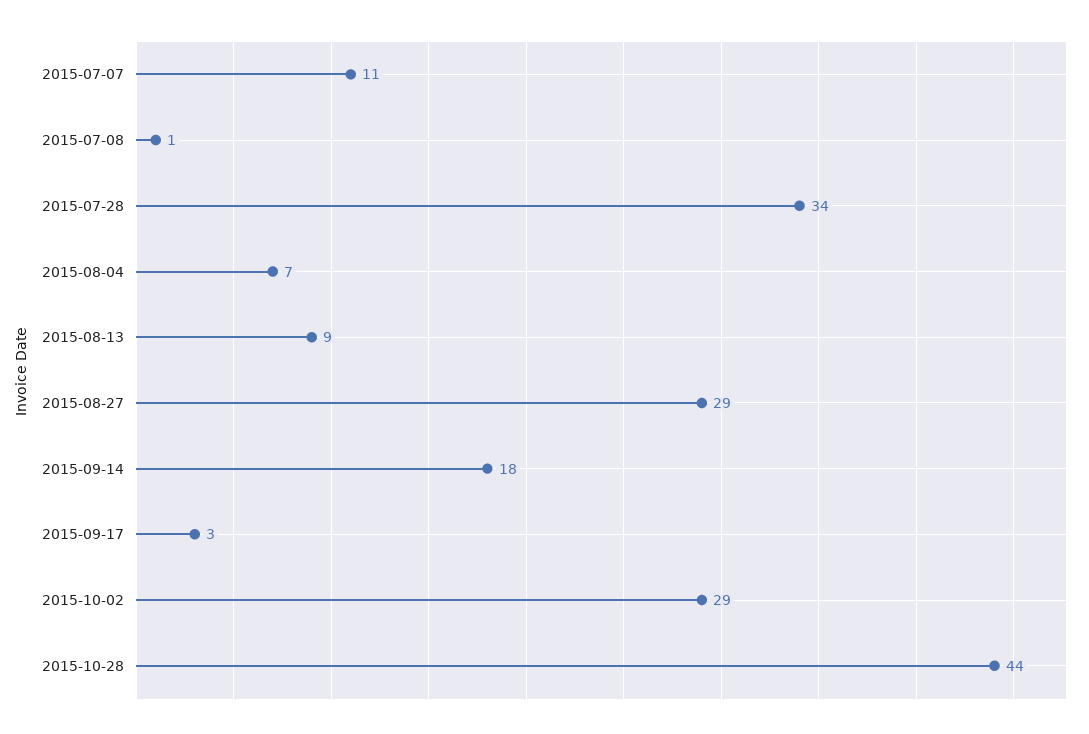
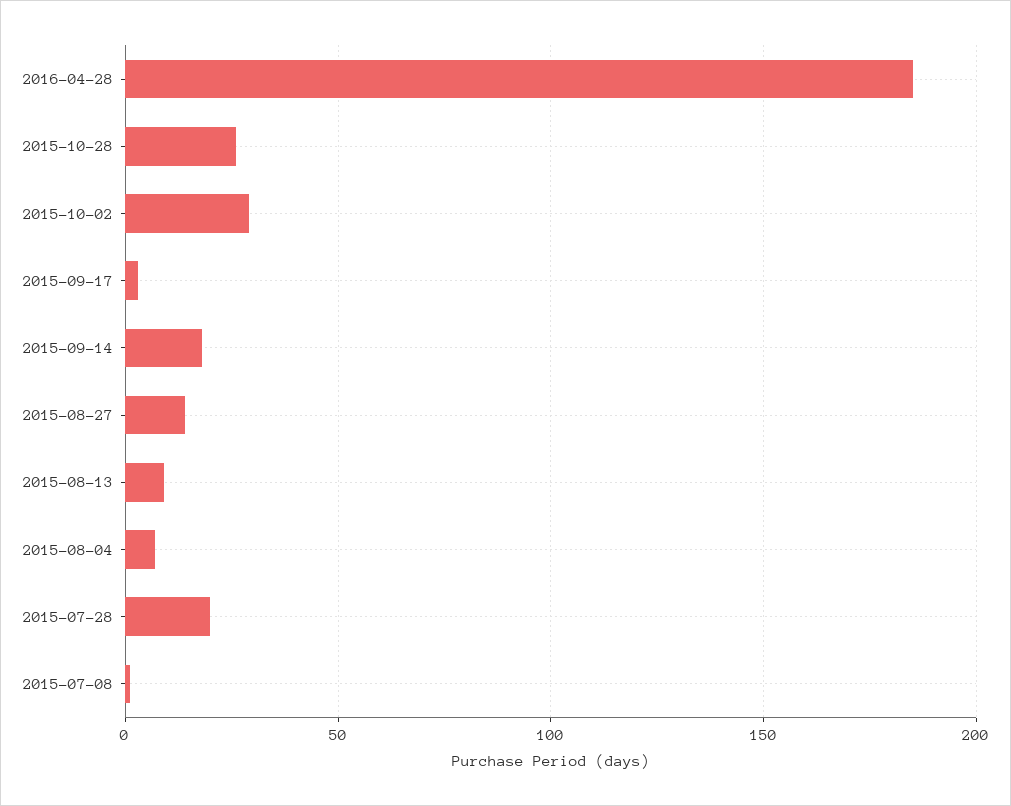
2015-07-07: 11 -> none
2015-07-28: 34 -> 20
2015-08-27: 29 -> 15
2015-10-28: 44 -> 25
2016-04-28: none -> 185

